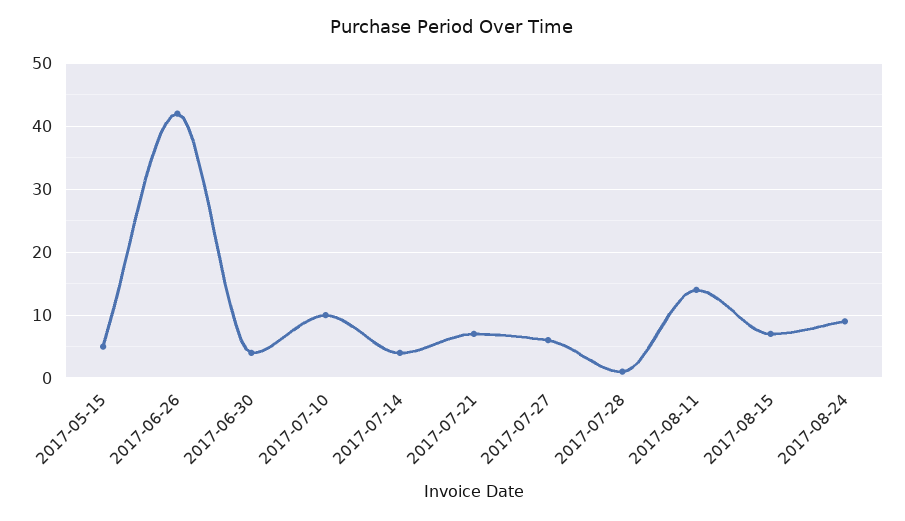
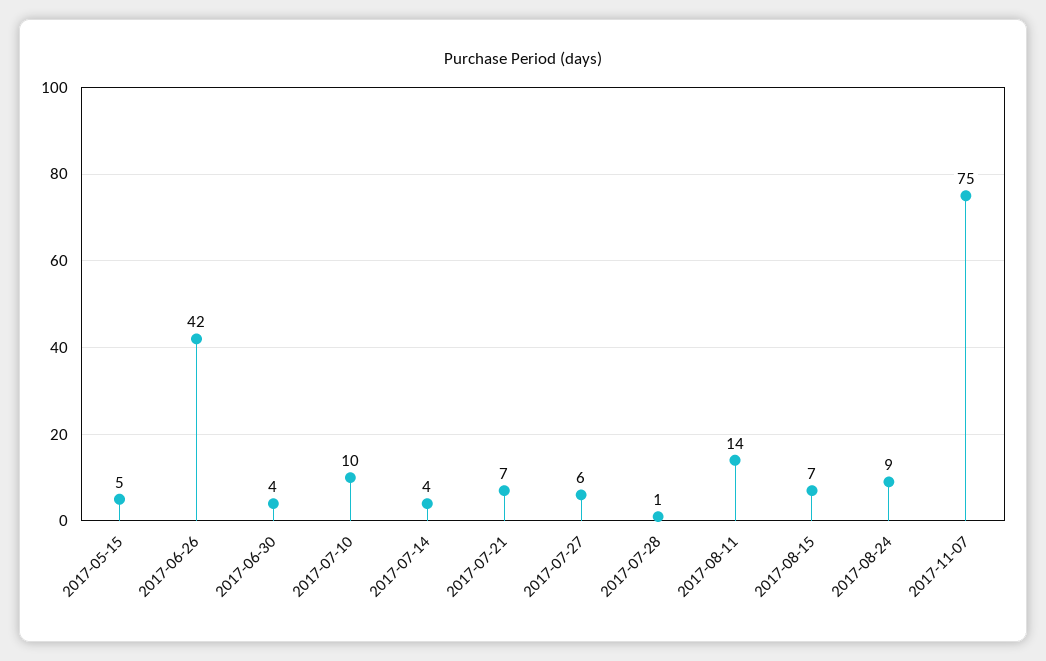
2017-11-07: none -> 75

